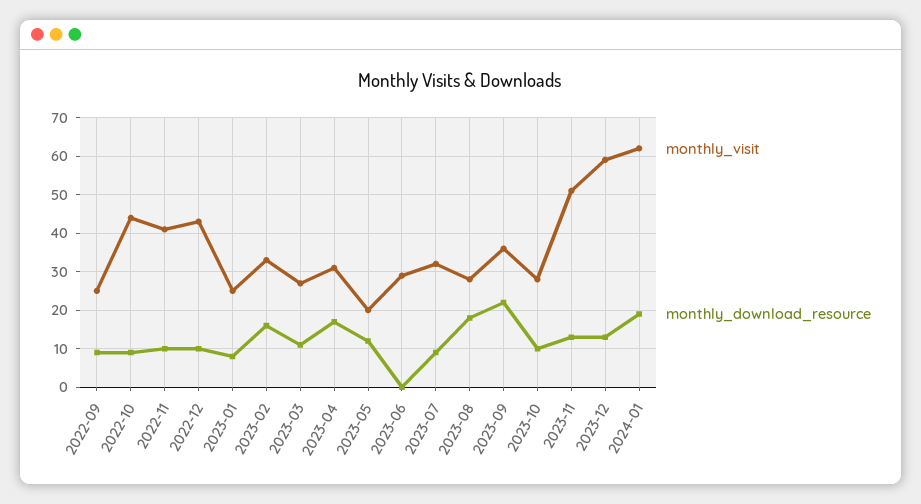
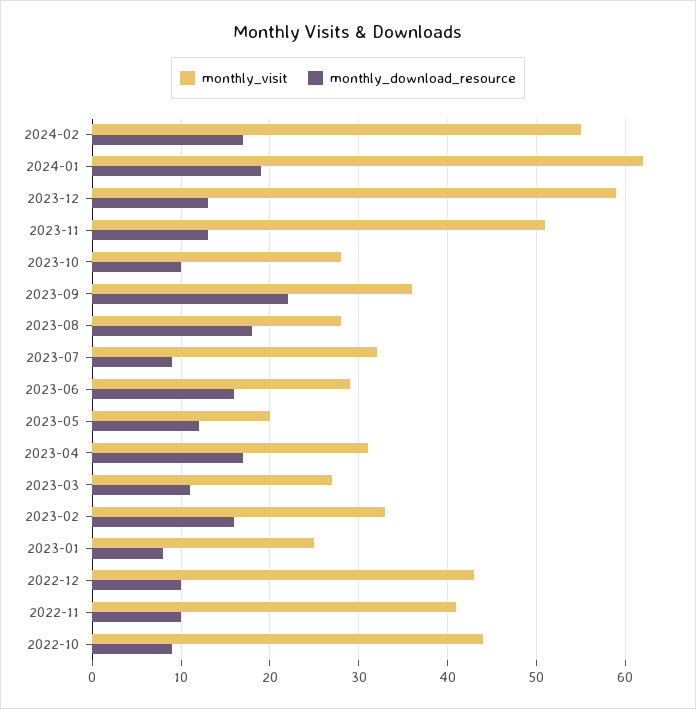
monthly_visit, 2022-09: 25 -> none
monthly_download_resource, 2022-09: 10 -> none
monthly_download_resource, 2023-06: 0 -> 16
monthly_visit, 2024-02: none -> 55
monthly_download_resource, 2024-02: none -> 17

